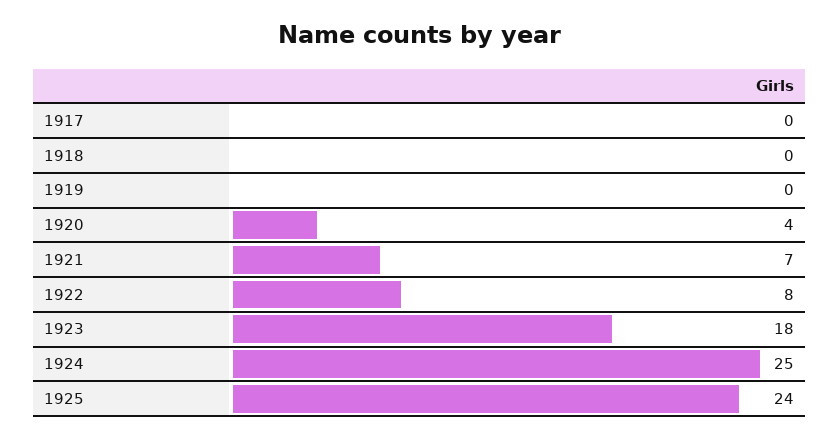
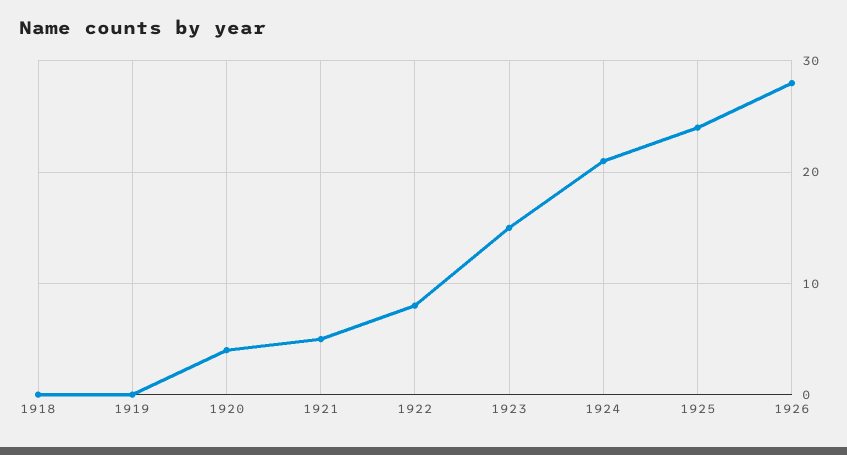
1917: 0 -> none
1921: 7 -> 5
1923: 18 -> 15
1924: 25 -> 21
1926: none -> 28

